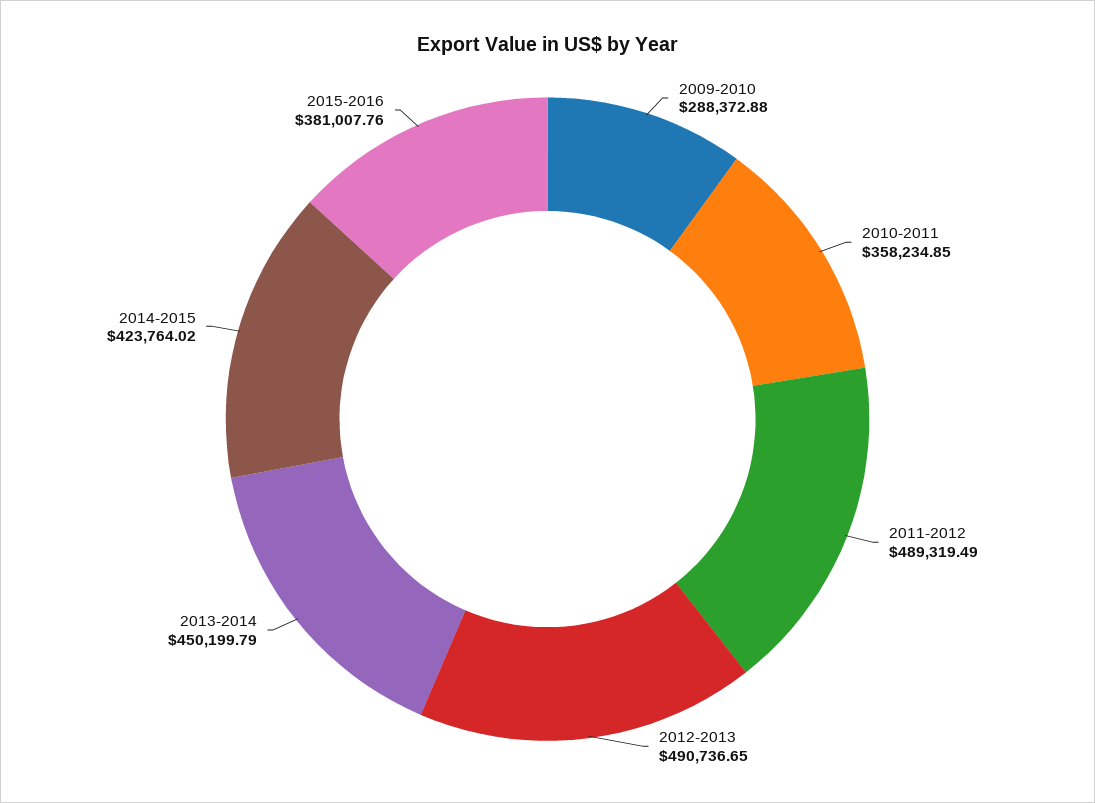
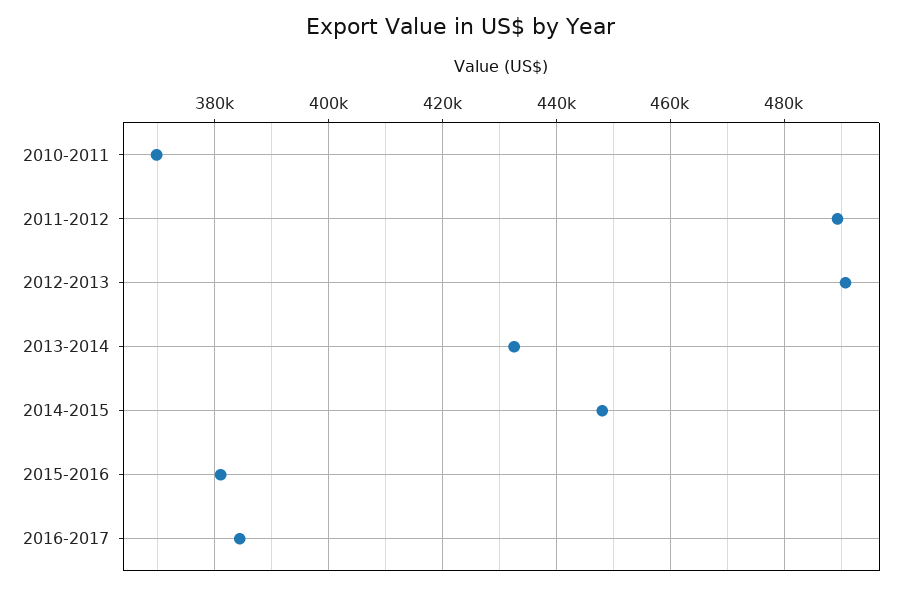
2009-2010: 288372.88 -> none
2010-2011: 358234.85 -> 370000
2013-2014: 450199.79 -> 432000
2014-2015: 423764.02 -> 448000
2016-2017: none -> 384000

